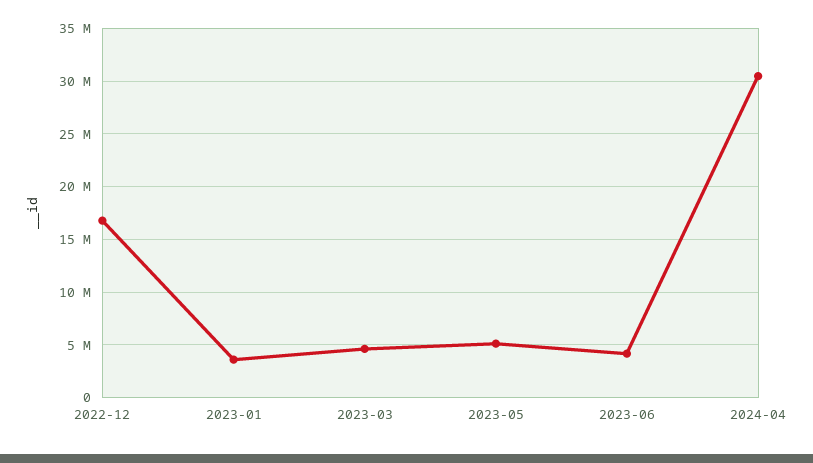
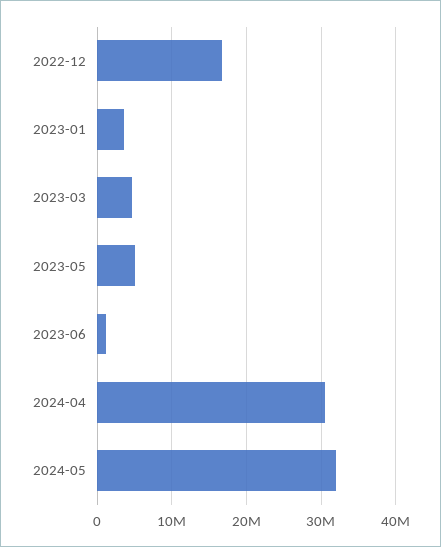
2023-06: 4000000 -> 1000000
2024-05: none -> 32000000

